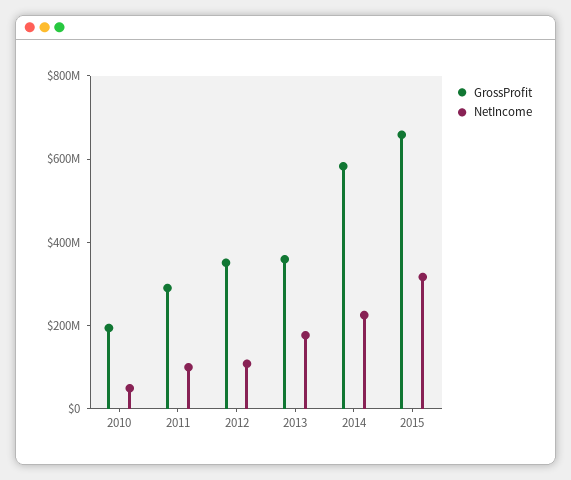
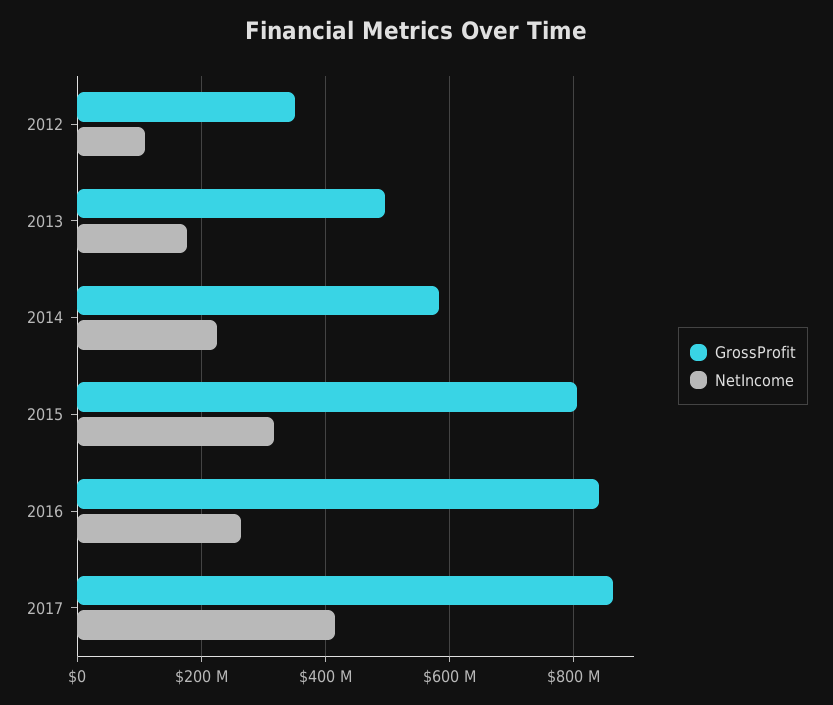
GrossProfit, 2010: 200000000 -> none
NetIncome, 2010: 50000000 -> none
GrossProfit, 2011: 300000000 -> none
NetIncome, 2011: 100000000 -> none
GrossProfit, 2013: 350000000 -> 500000000
GrossProfit, 2015: 650000000 -> 800000000
GrossProfit, 2016: none -> 840000000
NetIncome, 2016: none -> 260000000
GrossProfit, 2017: none -> 860000000
NetIncome, 2017: none -> 420000000

